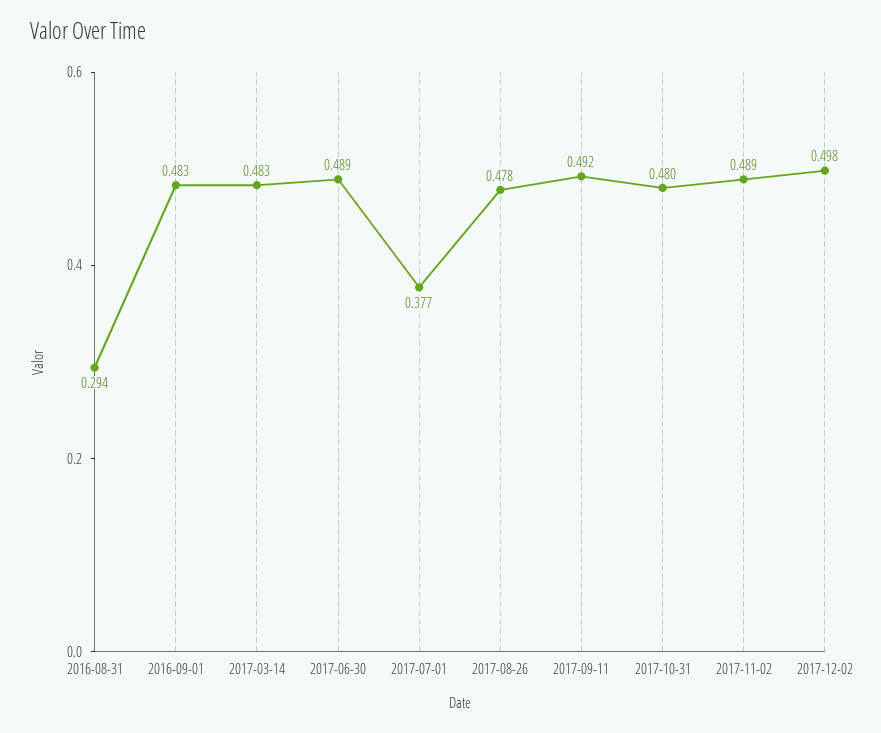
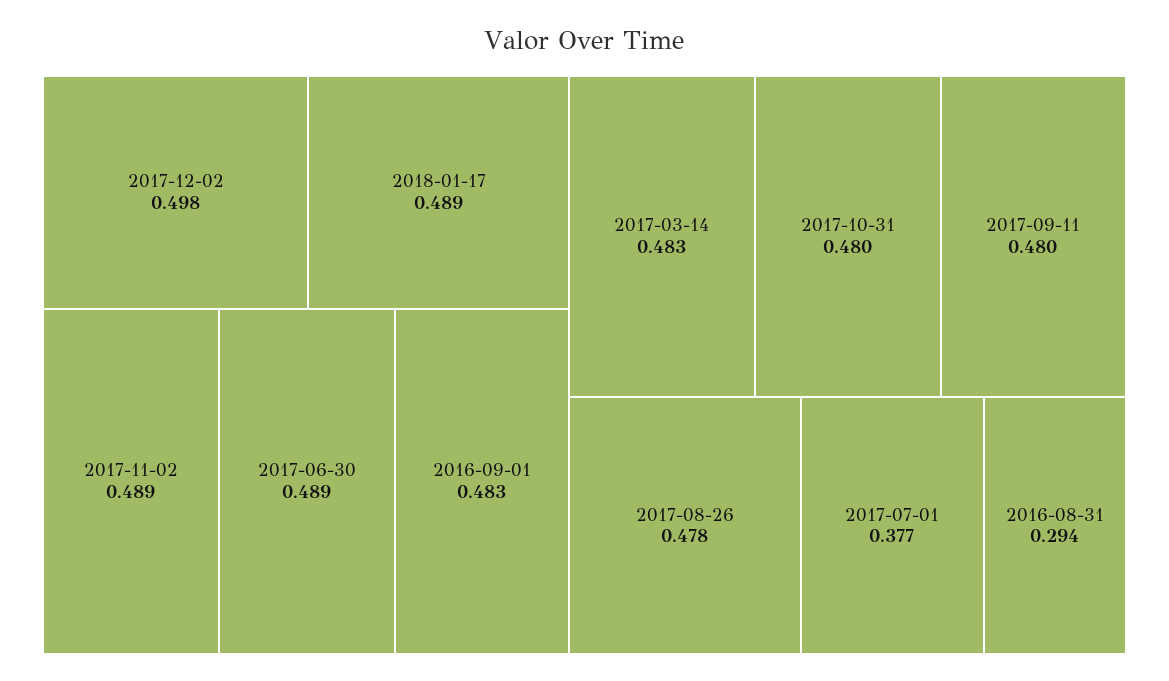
2017-09-11: 0.492 -> 0.48
2018-01-17: none -> 0.489

